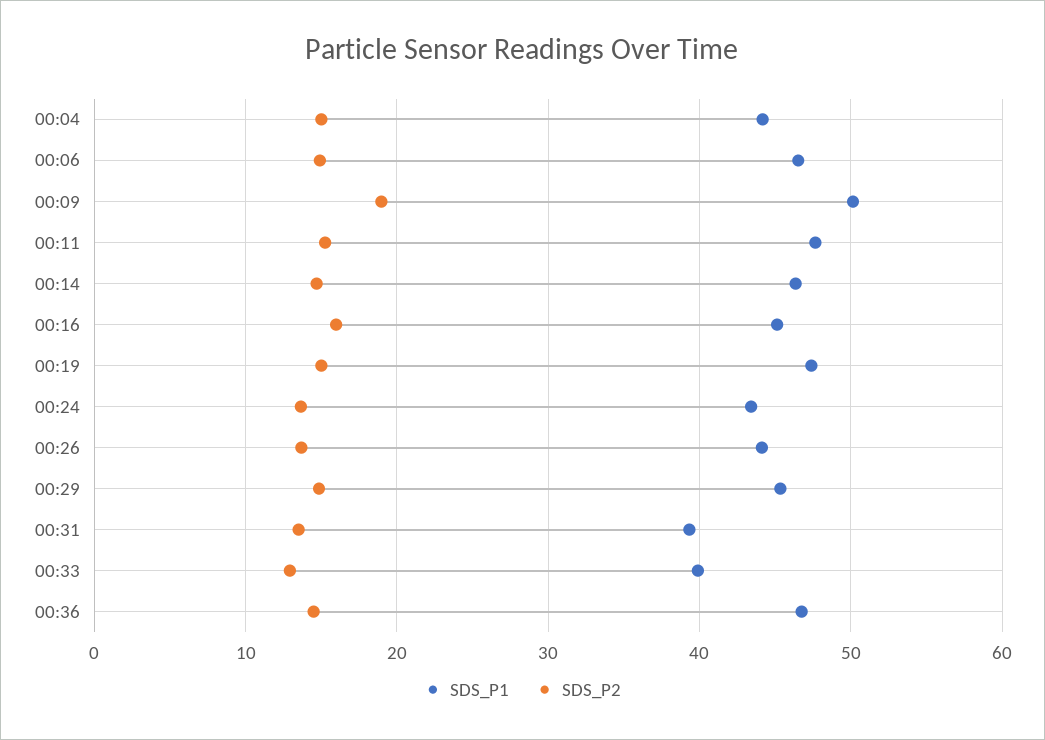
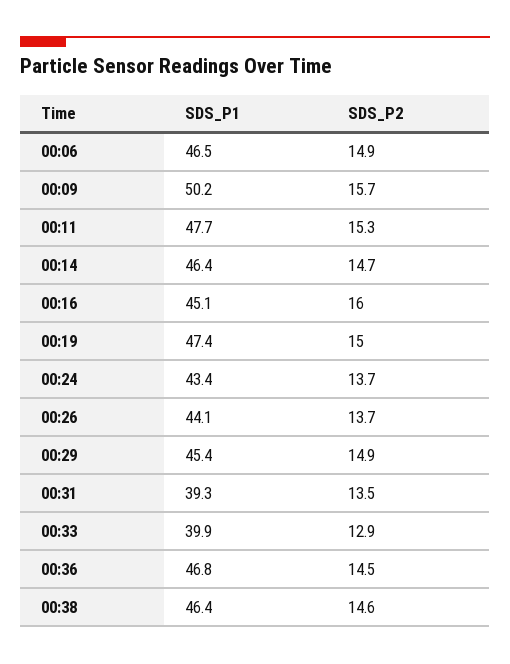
SDS_P1, 00:04: 44 -> none
SDS_P2, 00:04: 15 -> none
SDS_P2, 00:09: 19 -> 15.7
SDS_P1, 00:38: none -> 46.4
SDS_P2, 00:38: none -> 14.6

